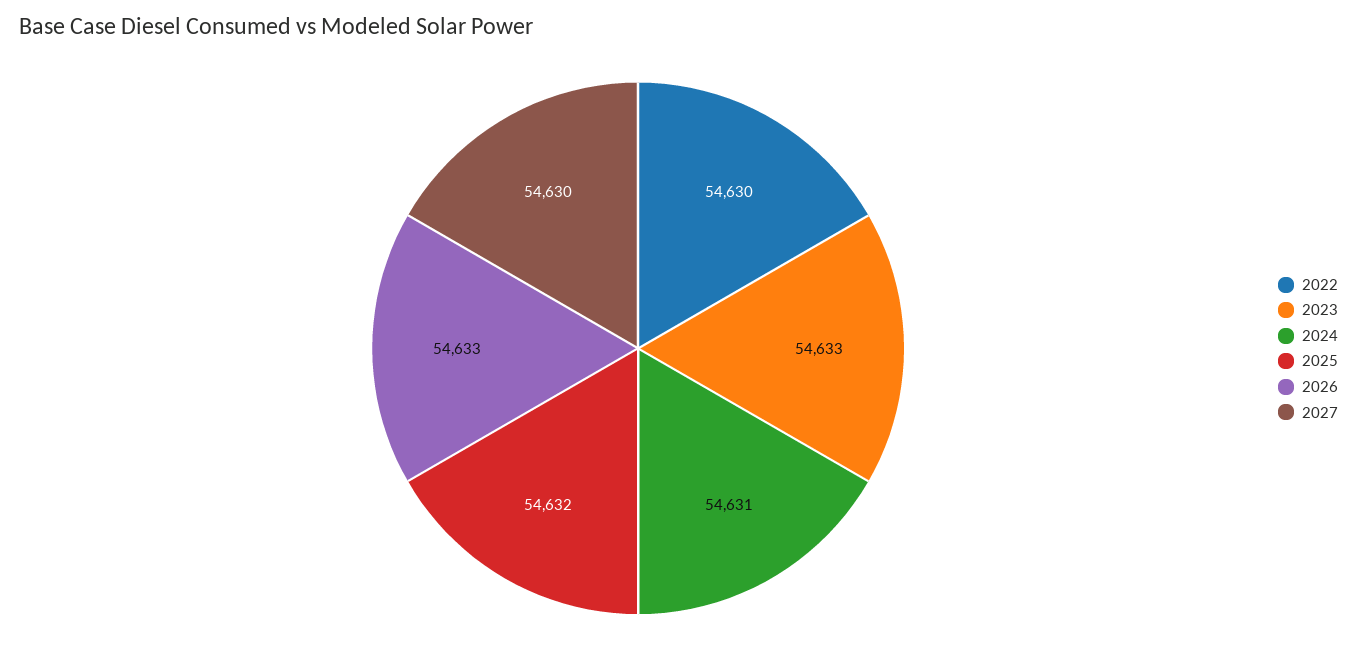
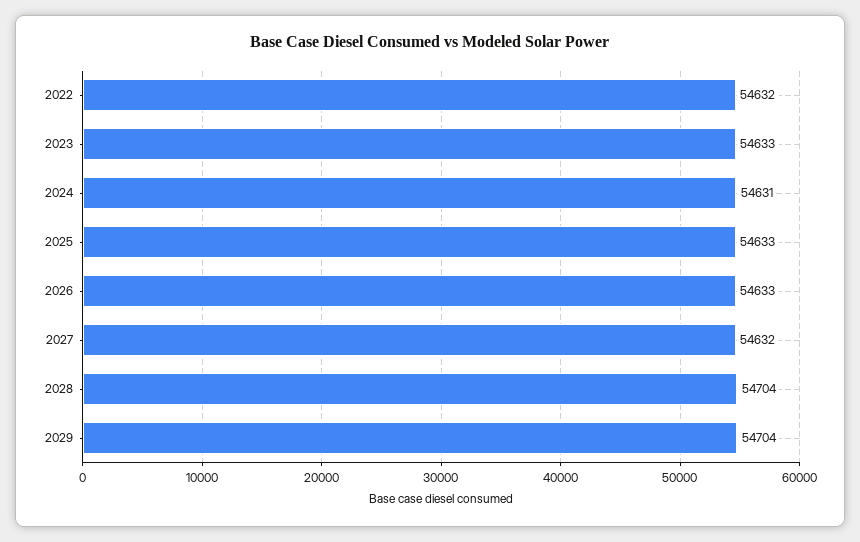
2022: 54630 -> 54632
2025: 54632 -> 54633
2027: 54630 -> 54632
2028: none -> 54704
2029: none -> 54704

